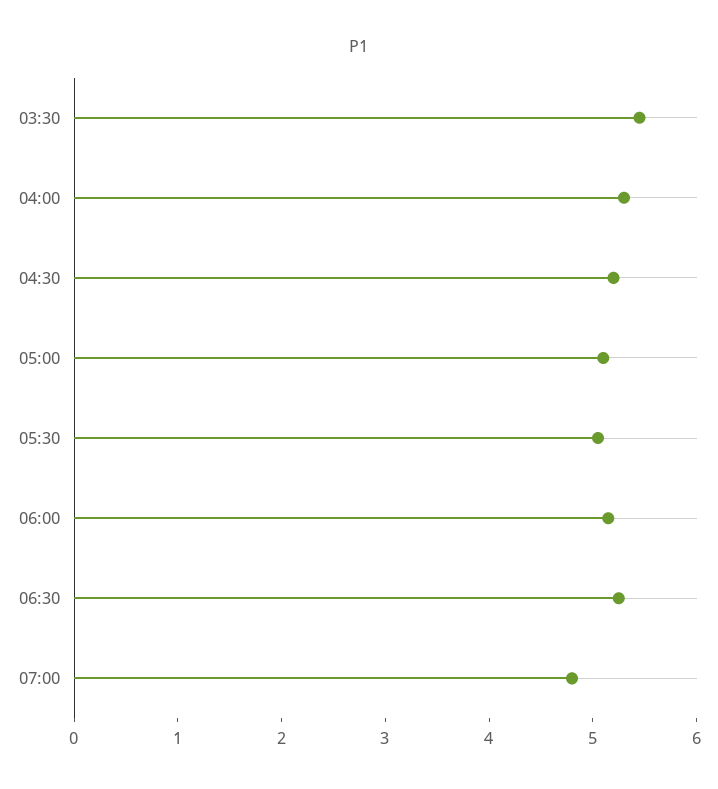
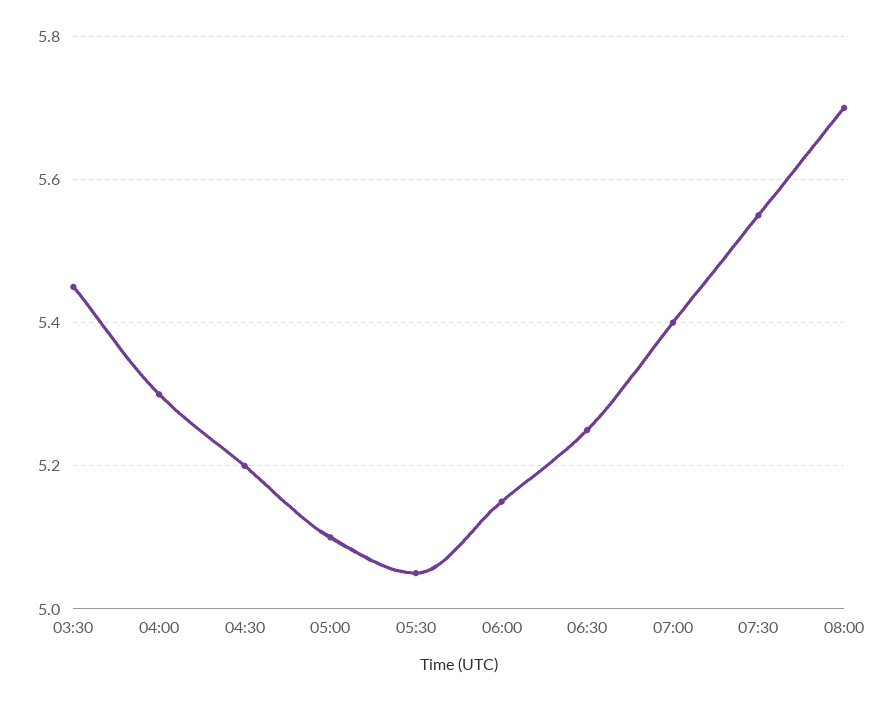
07:00: 4.8 -> 5.4
07:30: none -> 5.55
08:00: none -> 5.7

